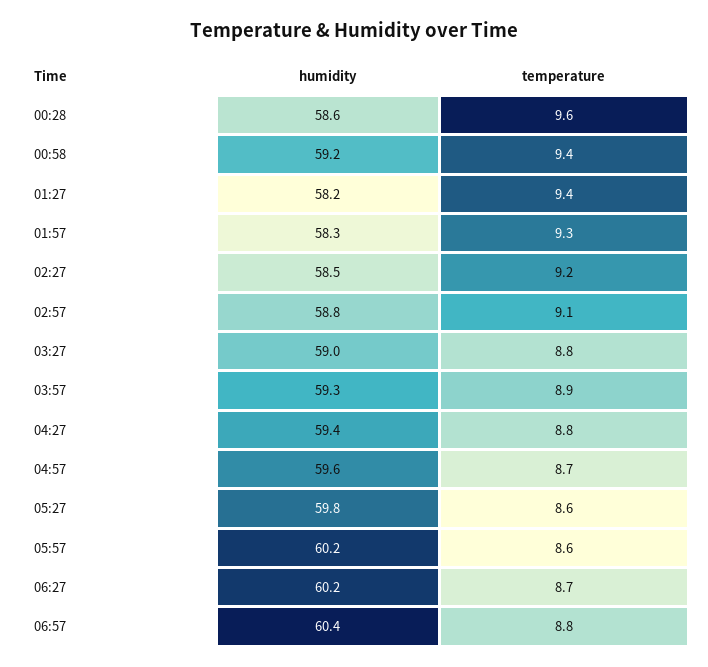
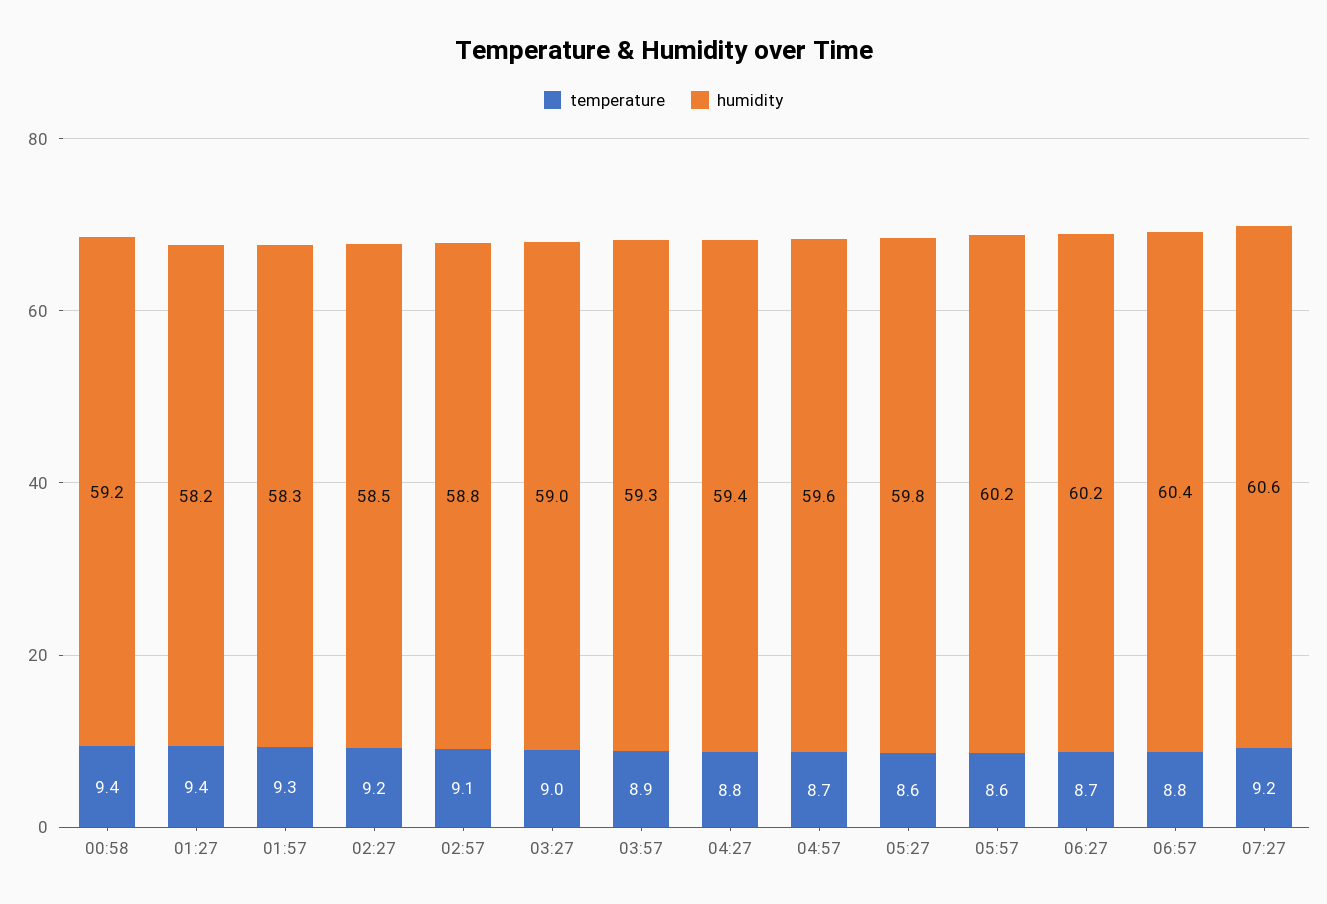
humidity, 00:28: 58.6 -> none
temperature, 00:28: 9.6 -> none
temperature, 03:27: 8.8 -> 9
temperature, 07:27: none -> 9.2
humidity, 07:27: none -> 60.6

